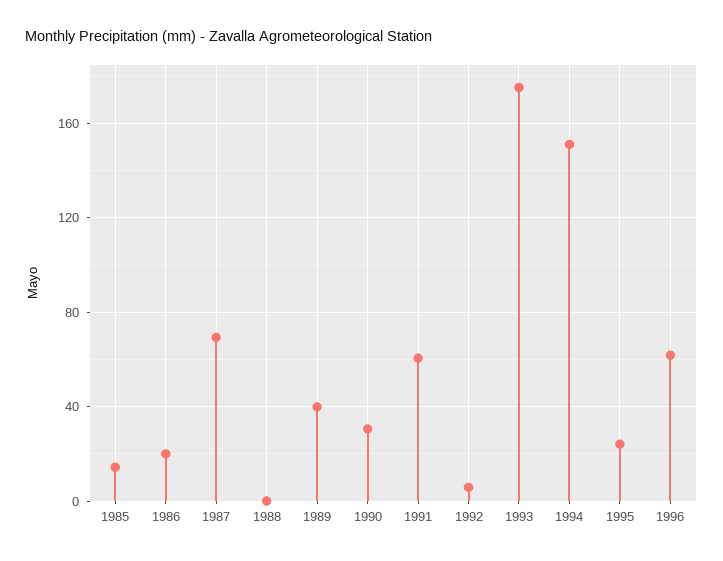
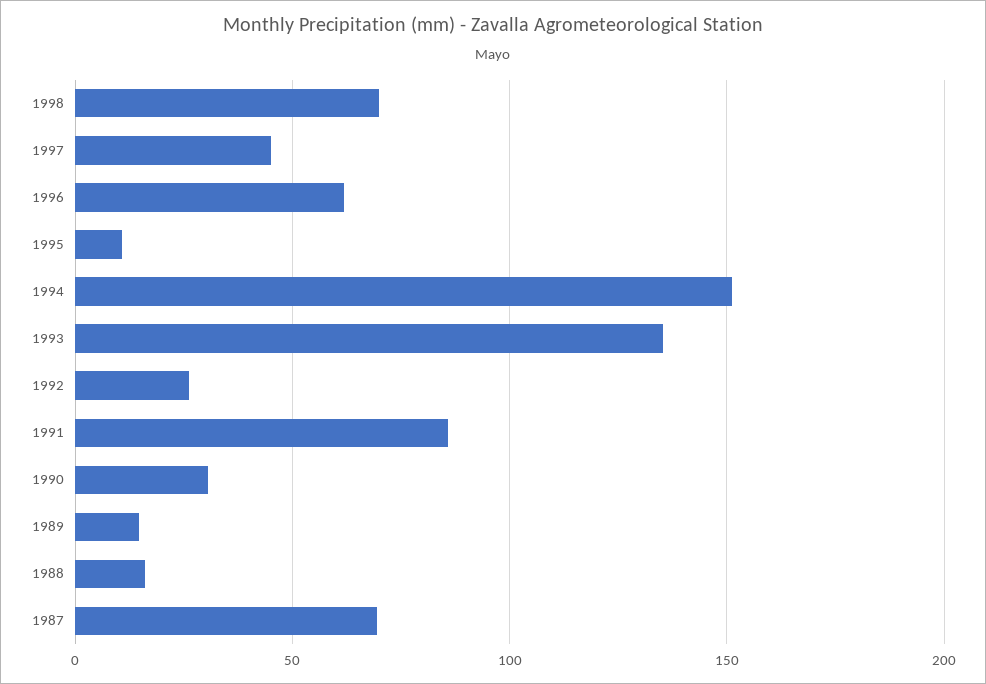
1985: 15 -> none
1986: 20 -> none
1988: 0 -> 15
1989: 40 -> 15
1991: 60 -> 85
1992: 5 -> 25
1993: 175 -> 135
1995: 25 -> 10
1998: none -> 70
1997: none -> 45

